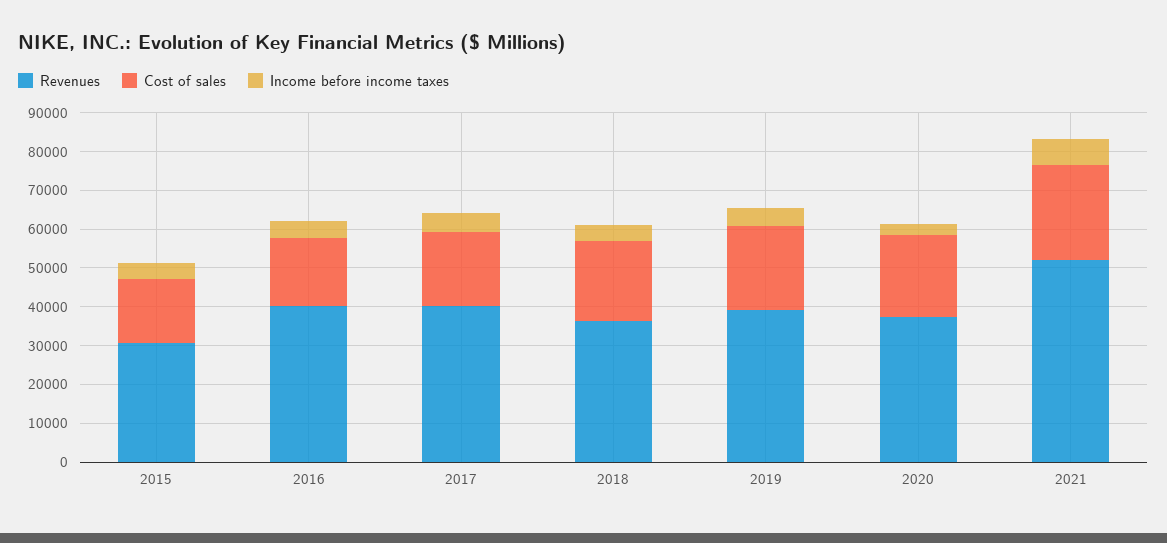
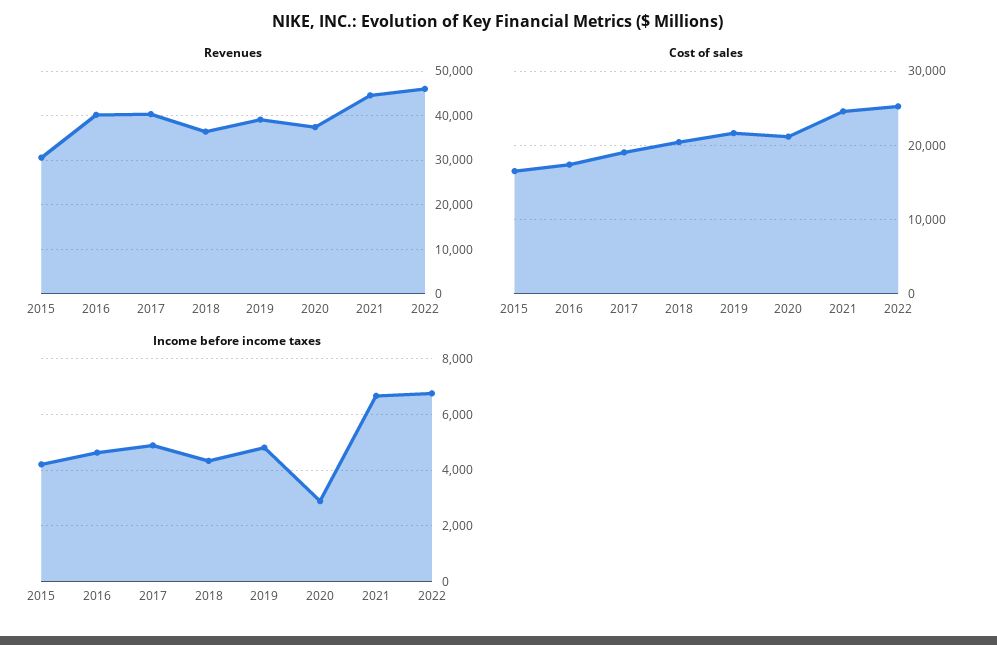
Revenues, 2021: 52500 -> 44000
Revenues, 2022: none -> 46000
Cost of sales, 2022: none -> 25000
Income before income taxes, 2022: none -> 6750

